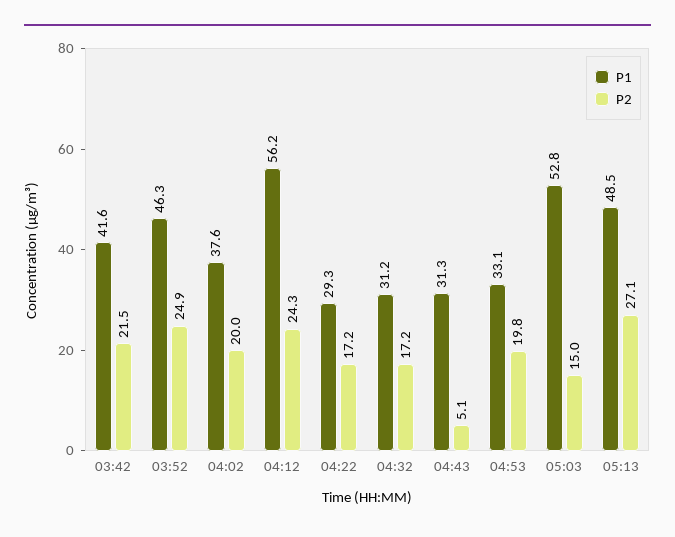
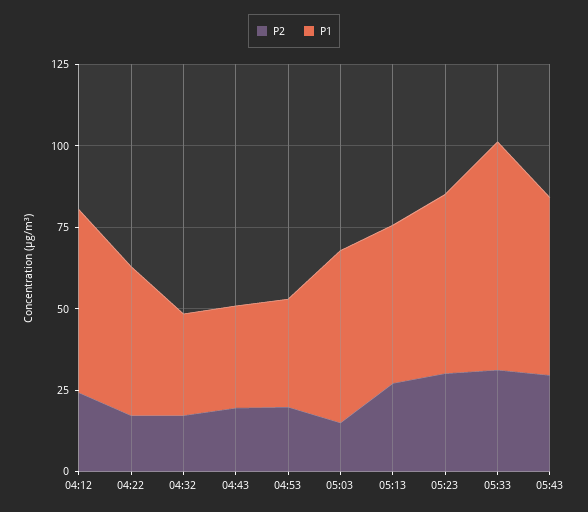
P1, 03:42: 41.6 -> none
P2, 03:42: 21.5 -> none
P1, 03:52: 46.3 -> none
P2, 03:52: 24.9 -> none
P1, 04:02: 37.6 -> none
P2, 04:02: 20 -> none
P1, 04:22: 29.3 -> 45
P2, 04:43: 5.1 -> 20
P2, 05:23: none -> 30
P1, 05:23: none -> 55
P2, 05:33: none -> 30
P1, 05:33: none -> 70
P2, 05:43: none -> 30
P1, 05:43: none -> 55

